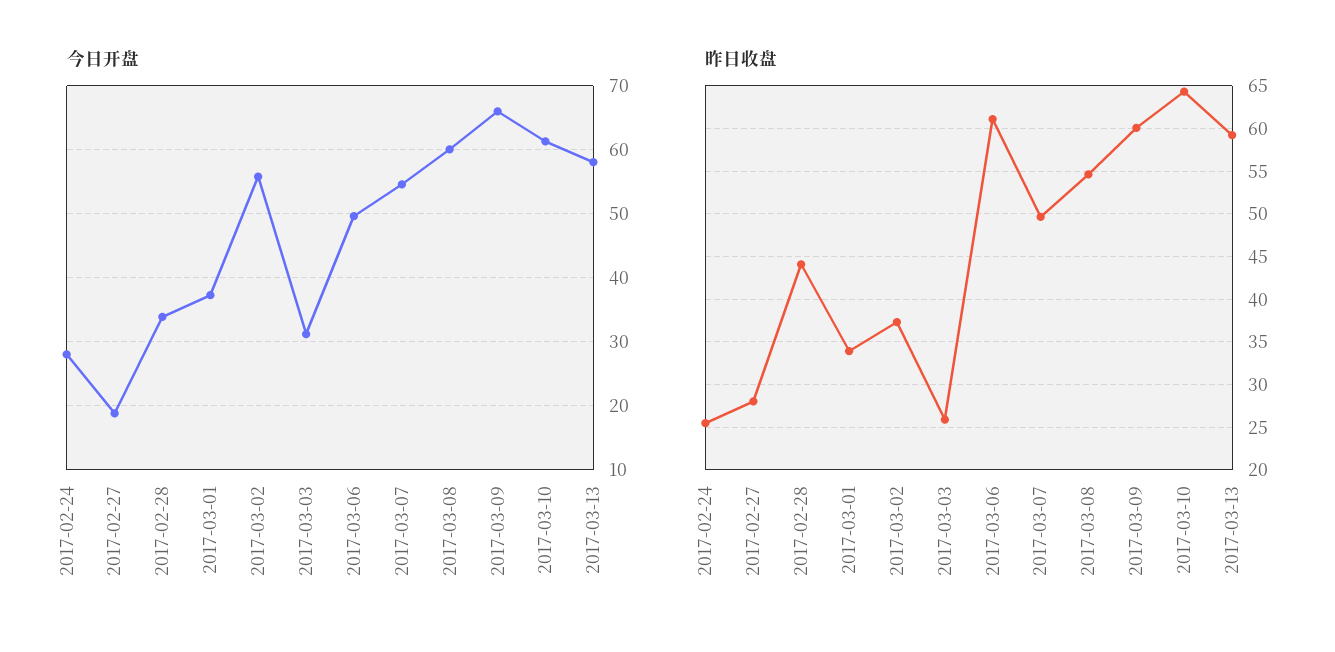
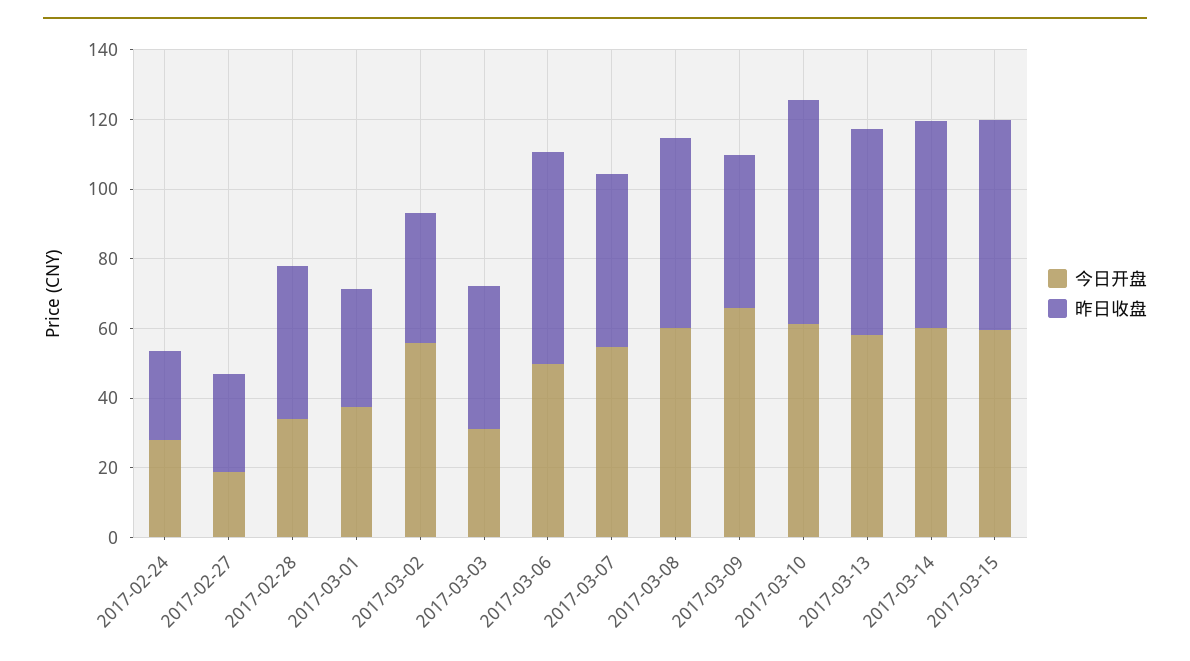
昨日收盘, 2017-03-03: 26 -> 40
昨日收盘, 2017-03-09: 60 -> 45
今日开盘, 2017-03-14: none -> 60
昨日收盘, 2017-03-14: none -> 60
今日开盘, 2017-03-15: none -> 60
昨日收盘, 2017-03-15: none -> 60

